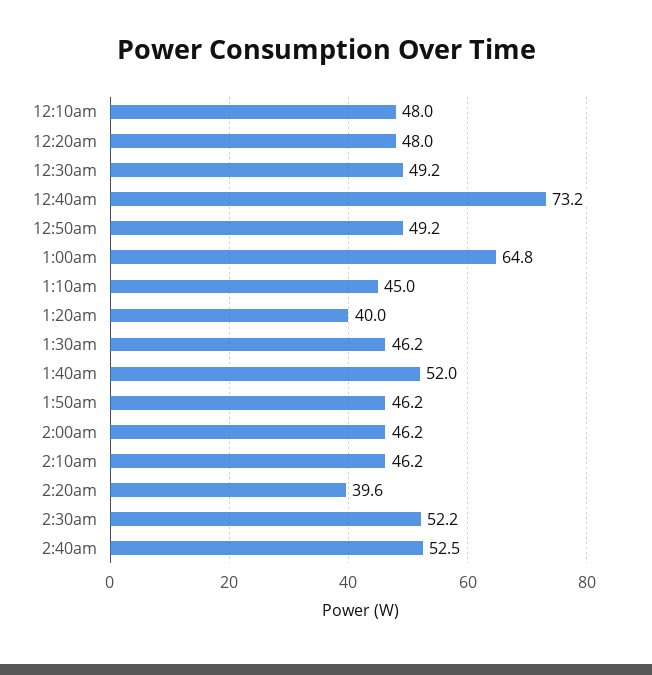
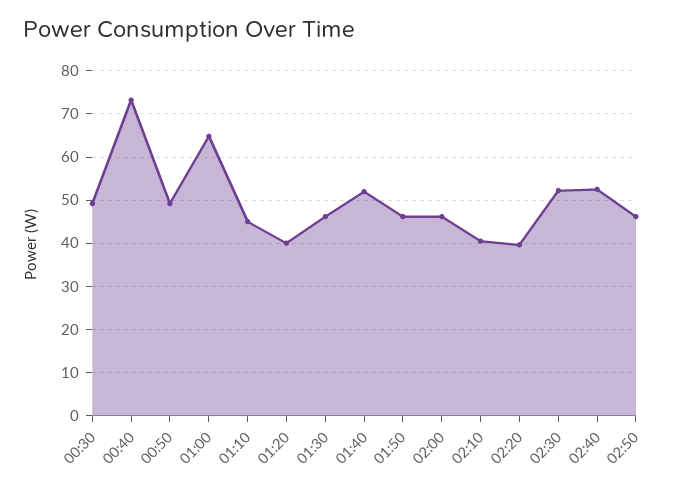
12:10am: 48 -> none
12:20am: 48 -> none
2:10am: 46.2 -> 40
02:50: none -> 46

